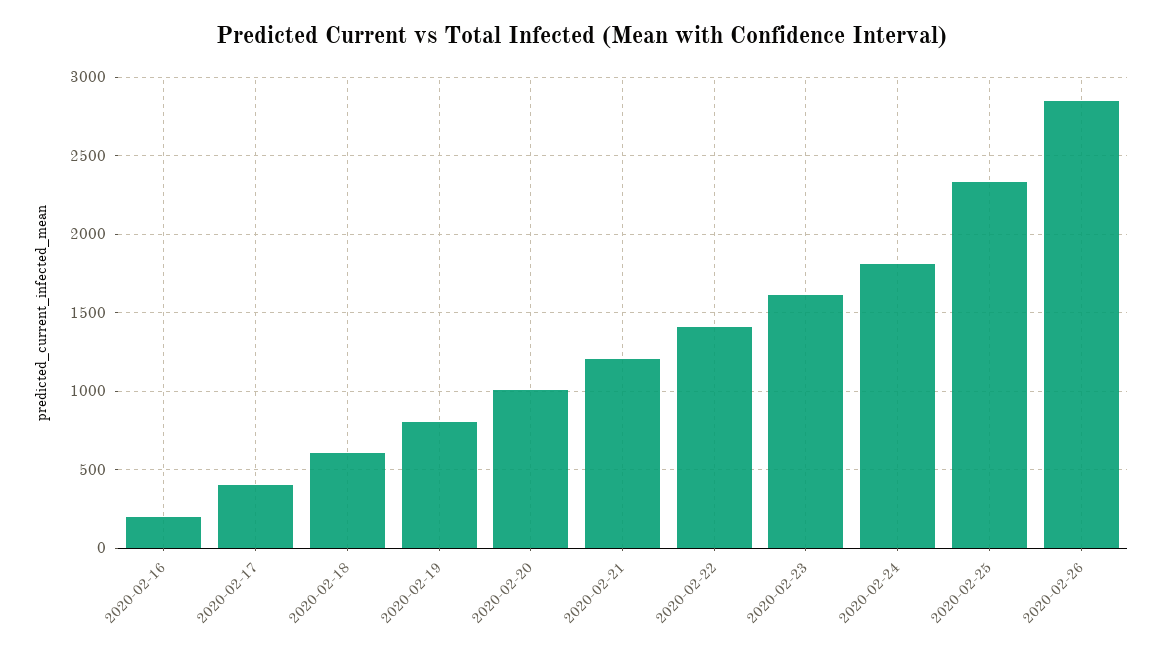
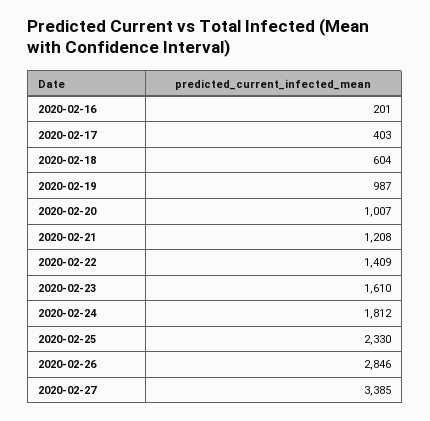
2020-02-19: 800 -> 987
2020-02-27: none -> 3385

